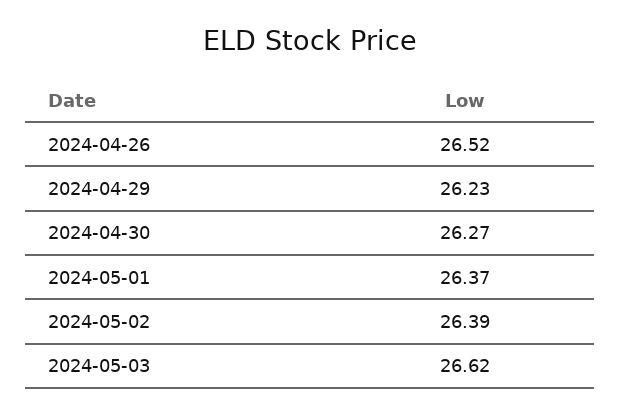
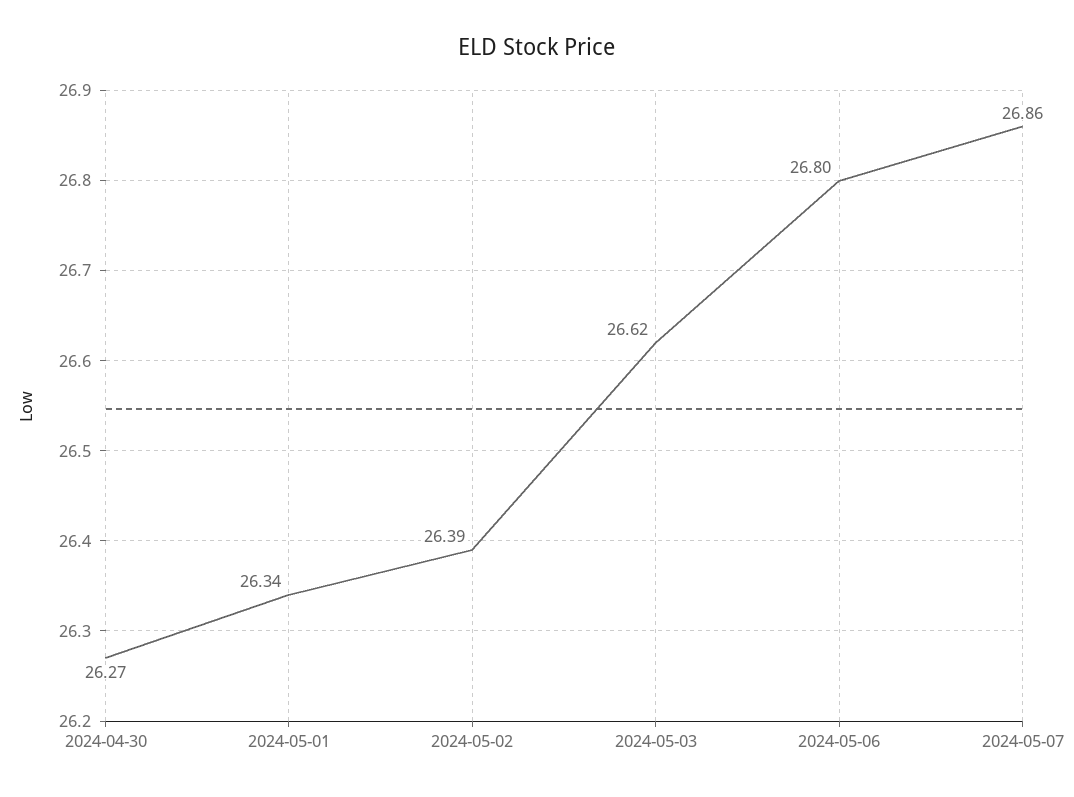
2024-04-26: 26.52 -> none
2024-04-29: 26.23 -> none
2024-05-01: 26.37 -> 26.34
2024-05-06: none -> 26.8
2024-05-07: none -> 26.86

